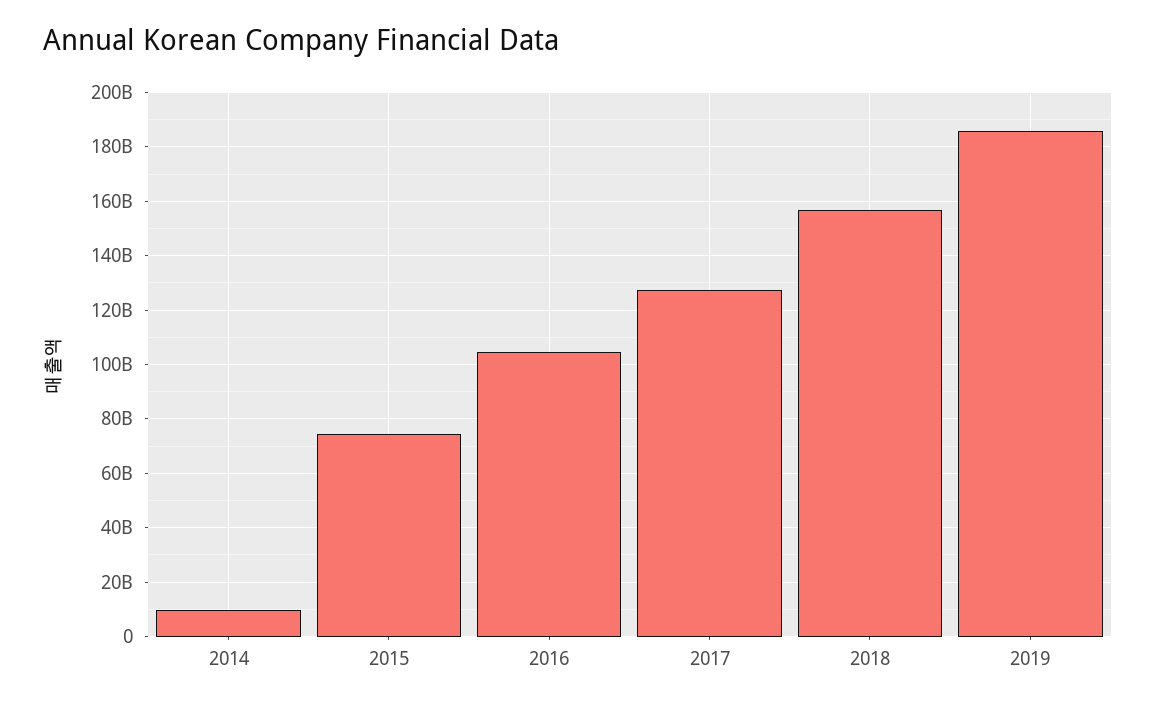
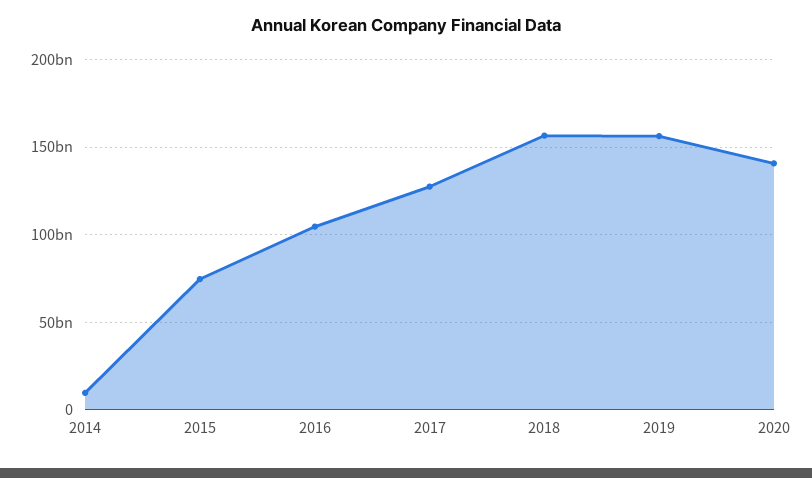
2019: 185000000000 -> 155000000000
2020: none -> 140000000000

